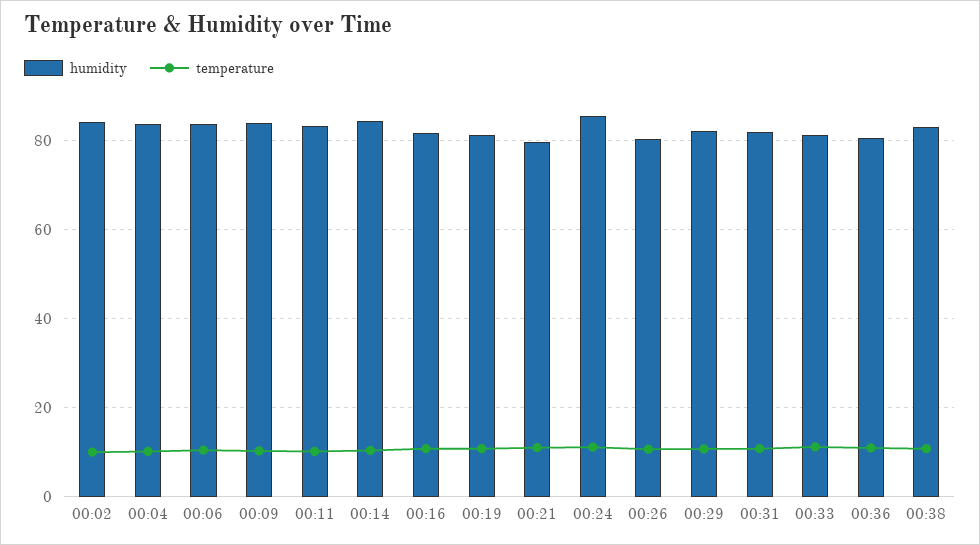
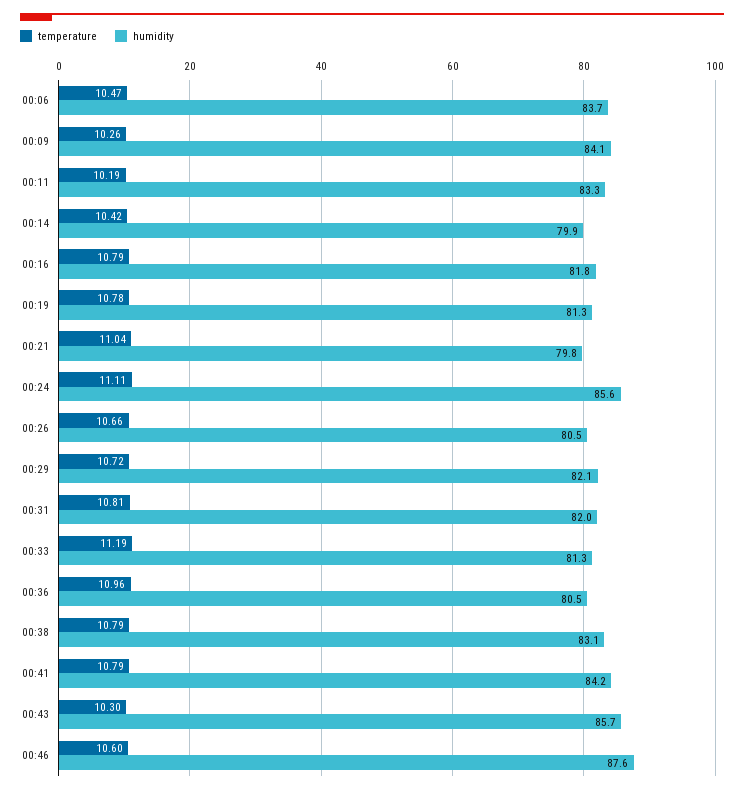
humidity, 00:02: 84 -> none
temperature, 00:02: 10 -> none
humidity, 00:04: 84 -> none
temperature, 00:04: 10 -> none
humidity, 00:14: 84 -> 79.9
temperature, 00:41: none -> 10.79
humidity, 00:41: none -> 84.2
temperature, 00:43: none -> 10.3
humidity, 00:43: none -> 85.7
temperature, 00:46: none -> 10.6
humidity, 00:46: none -> 87.6

